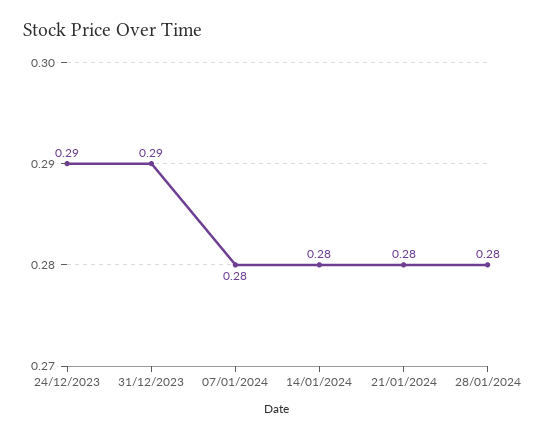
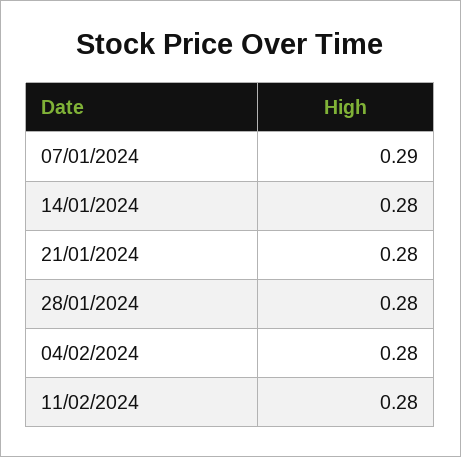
24/12/2023: 0.29 -> none
31/12/2023: 0.29 -> none
07/01/2024: 0.28 -> 0.29
04/02/2024: none -> 0.28
11/02/2024: none -> 0.28

